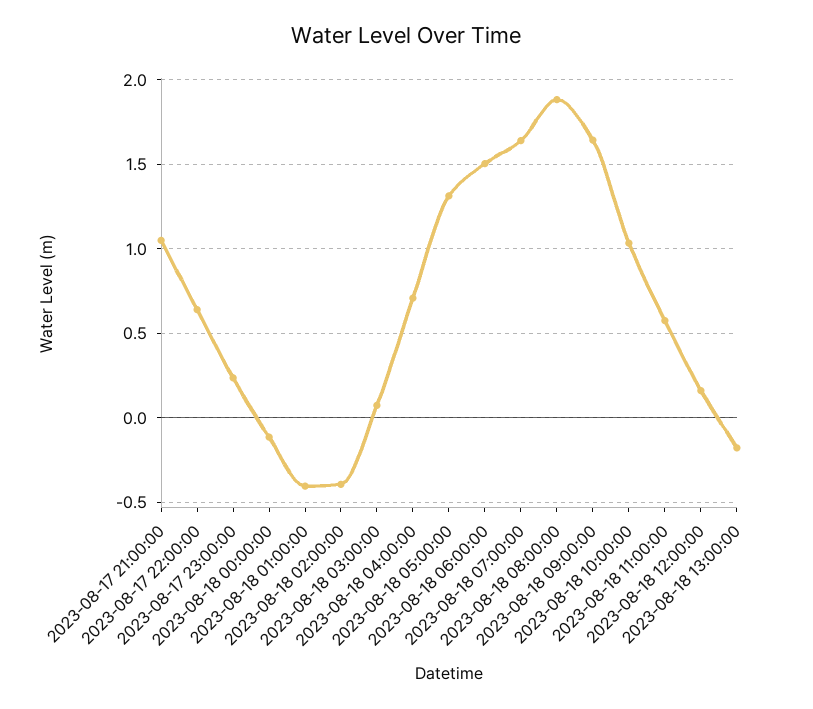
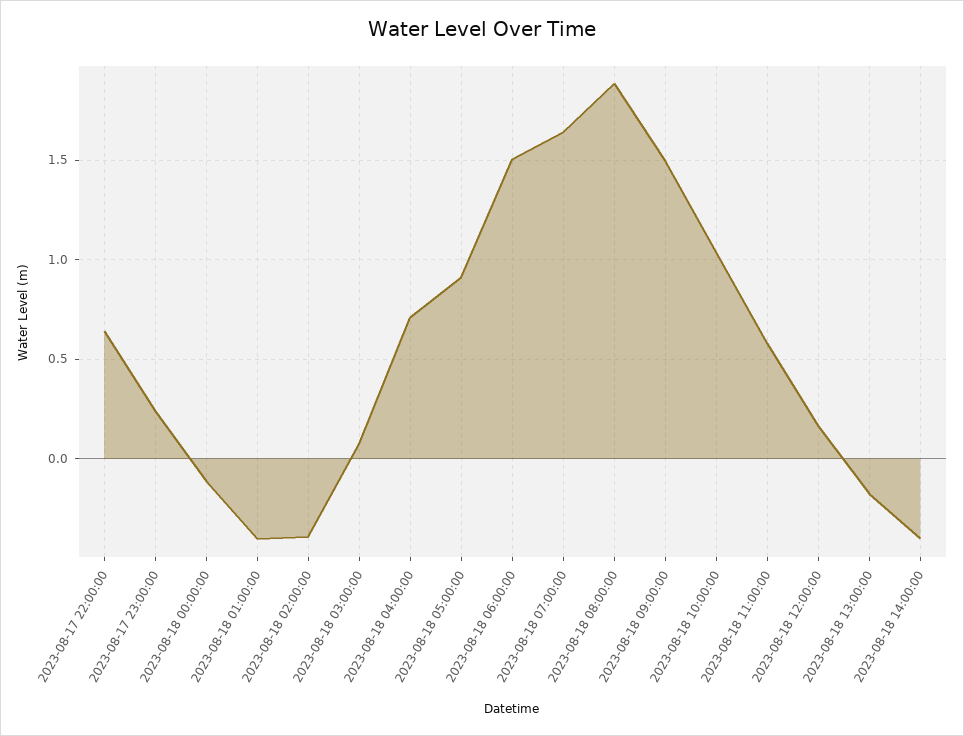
2023-08-17 21:00:00: 1.05 -> none
2023-08-18 05:00:00: 1.3 -> 0.9
2023-08-18 09:00:00: 1.65 -> 1.5
2023-08-18 14:00:00: none -> -0.4

